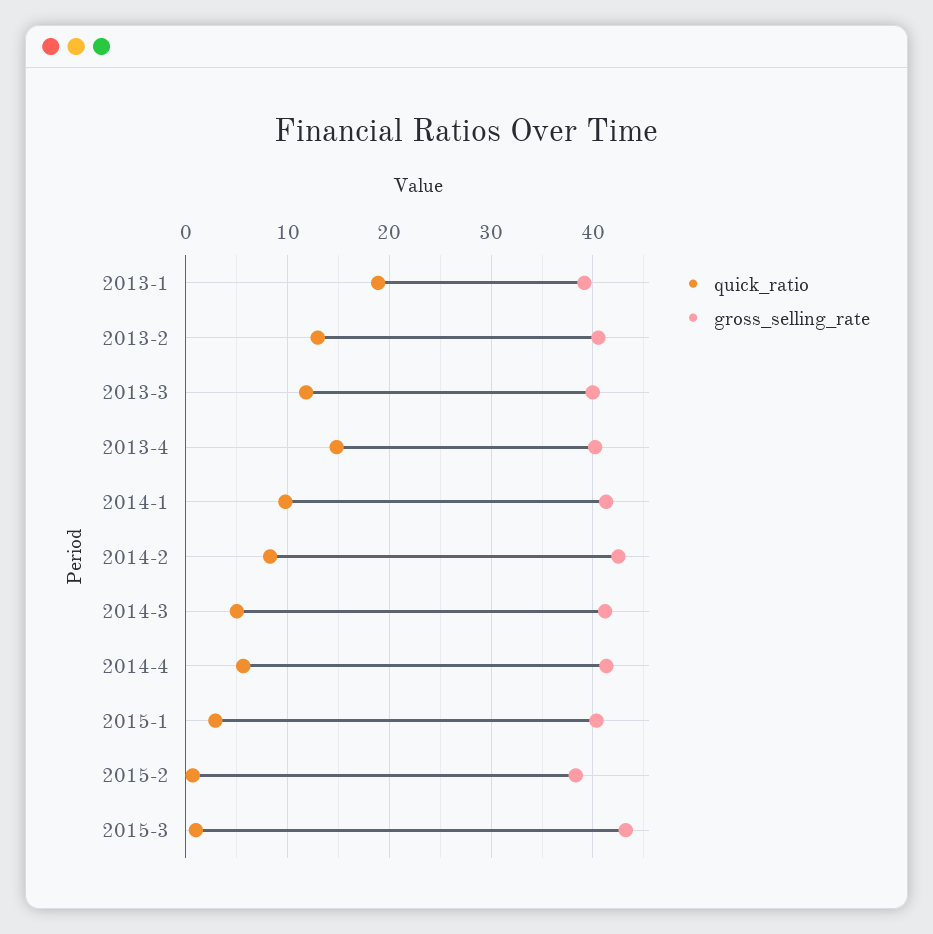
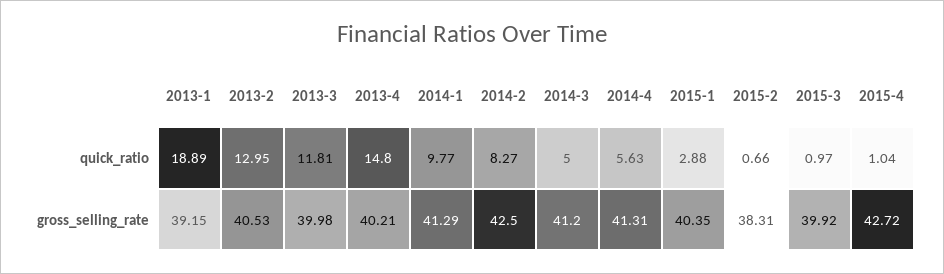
gross_selling_rate, 2015-3: 43 -> 39.92
quick_ratio, 2015-4: none -> 1.04
gross_selling_rate, 2015-4: none -> 42.72

